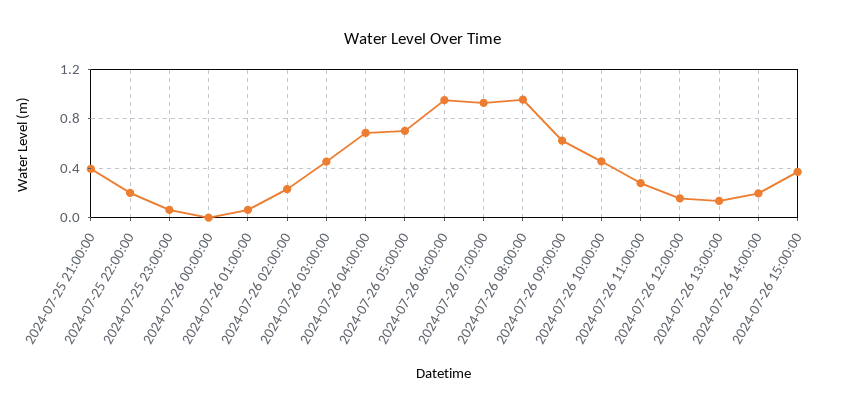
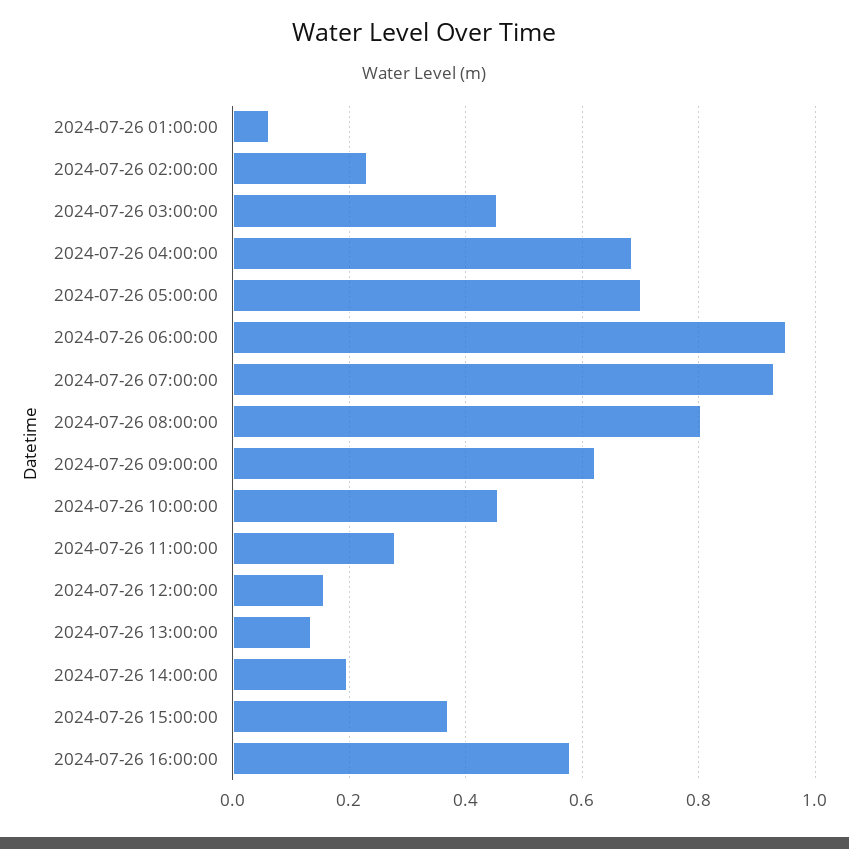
2024-07-25 21:00:00: 0.4 -> none
2024-07-25 22:00:00: 0.2 -> none
2024-07-25 23:00:00: 0.05 -> none
2024-07-26 00:00:00: 0 -> none
2024-07-26 08:00:00: 0.95 -> 0.8
2024-07-26 16:00:00: none -> 0.58

